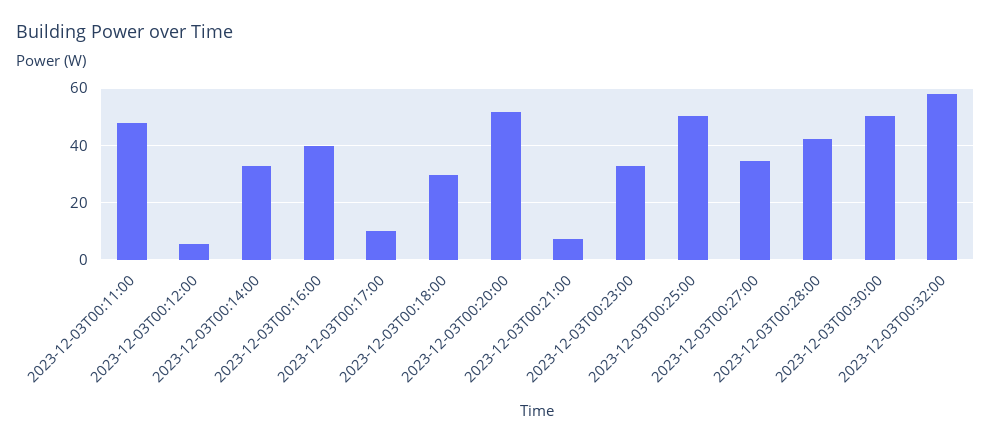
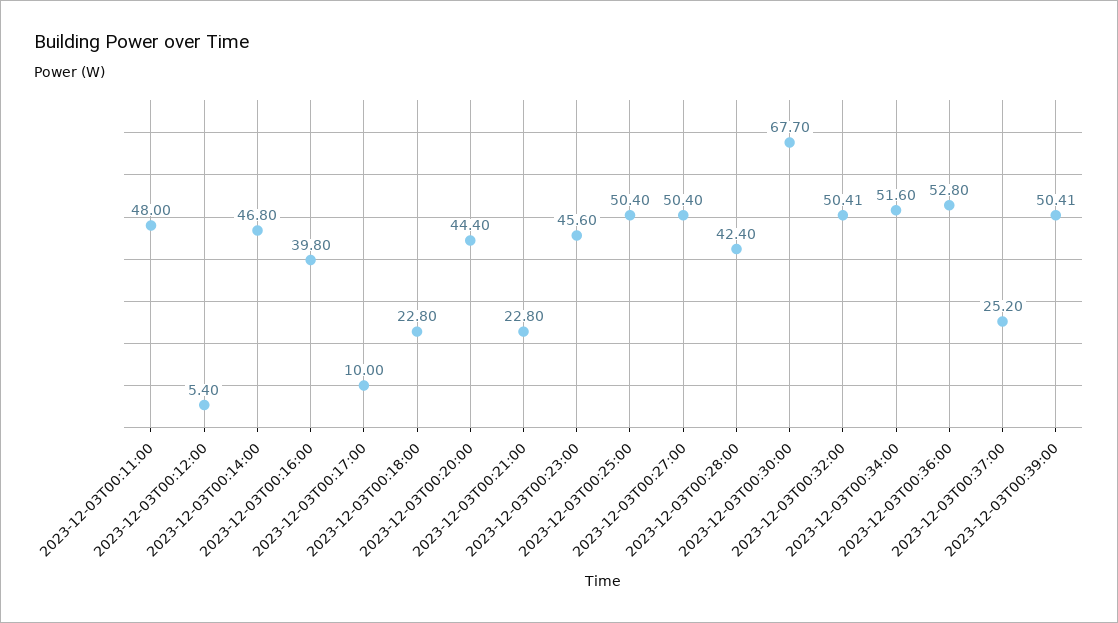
2023-12-03T00:14:00: 32.5 -> 46.8
2023-12-03T00:18:00: 30 -> 22.8
2023-12-03T00:20:00: 52.5 -> 44.4
2023-12-03T00:21:00: 7.5 -> 22.8
2023-12-03T00:23:00: 32.5 -> 45.6
2023-12-03T00:27:00: 35 -> 50.4
2023-12-03T00:30:00: 50 -> 67.7
2023-12-03T00:32:00: 57.5 -> 50.41
2023-12-03T00:34:00: none -> 51.6
2023-12-03T00:36:00: none -> 52.8
2023-12-03T00:37:00: none -> 25.2
2023-12-03T00:39:00: none -> 50.41

